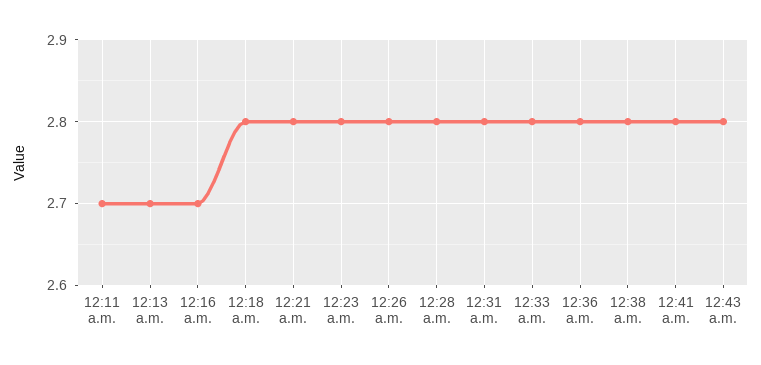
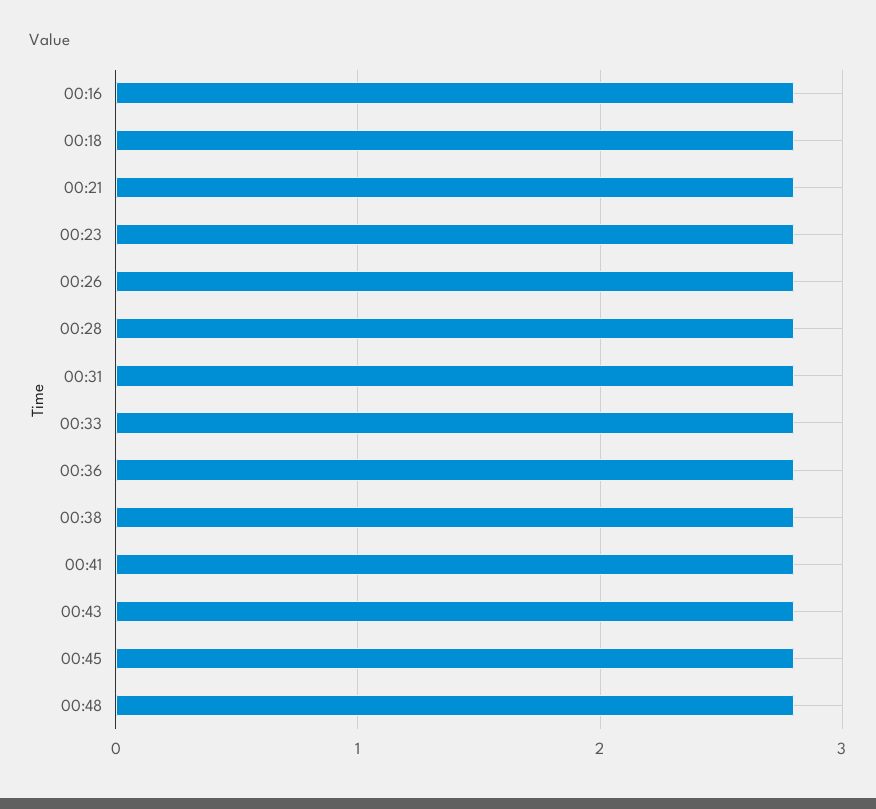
12:11 a.m.: 2.7 -> none
12:13 a.m.: 2.7 -> none
12:16 a.m.: 2.7 -> 2.8
00:45: none -> 2.8
00:48: none -> 2.8

